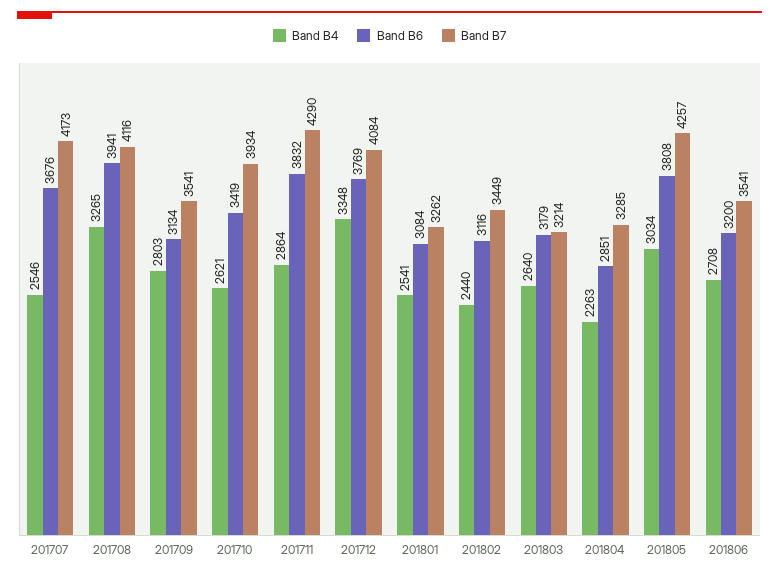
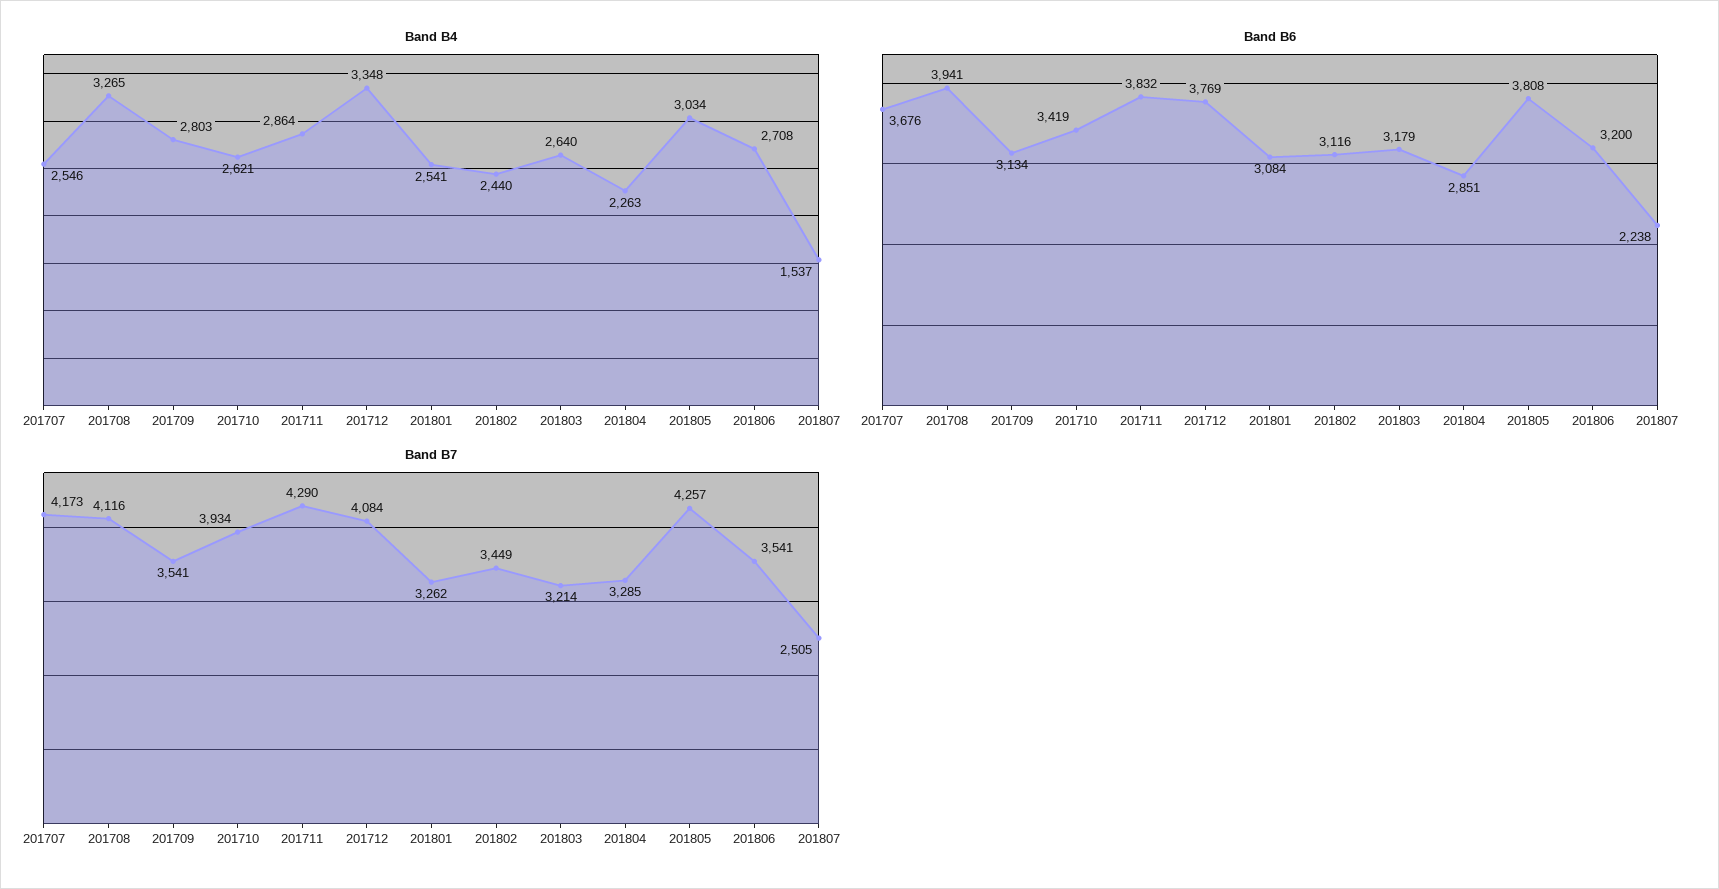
Band B4, 201807: none -> 1537
Band B6, 201807: none -> 2238
Band B7, 201807: none -> 2505

